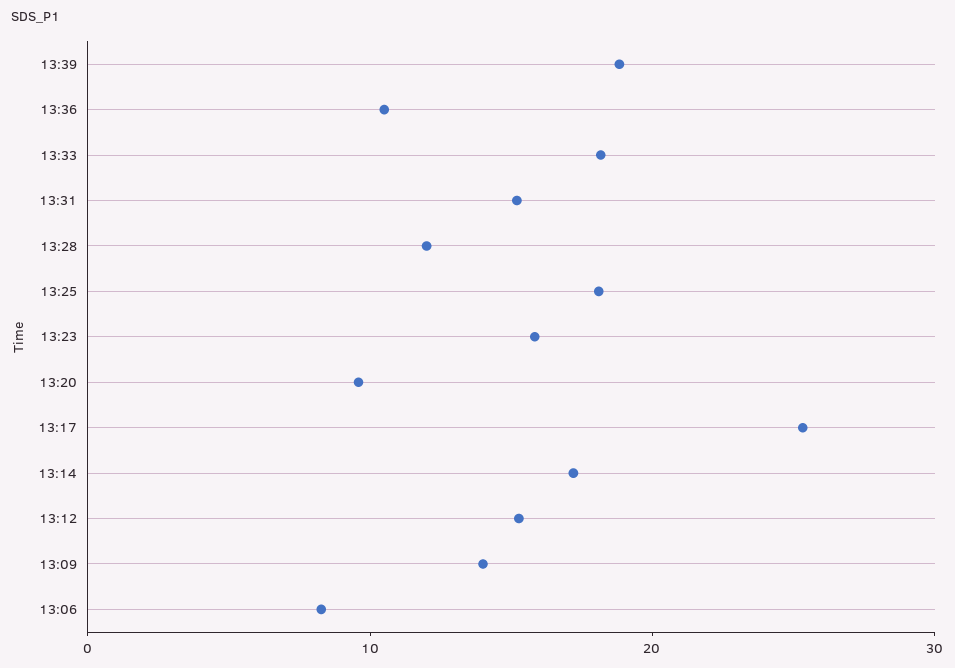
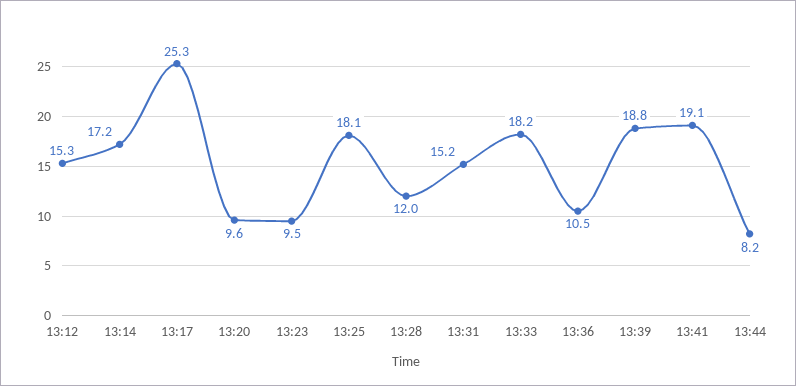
13:23: 16 -> 9.5
13:09: 14 -> none
13:06: 8 -> none
13:41: none -> 19.1
13:44: none -> 8.2

